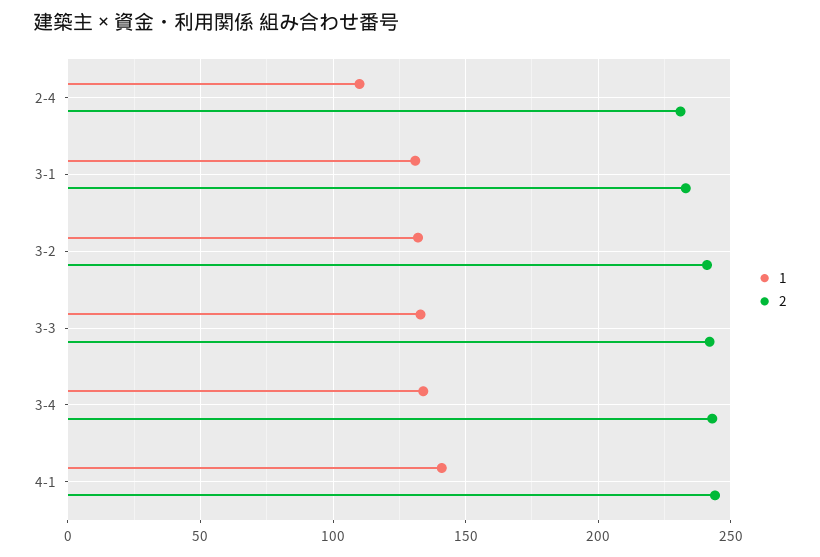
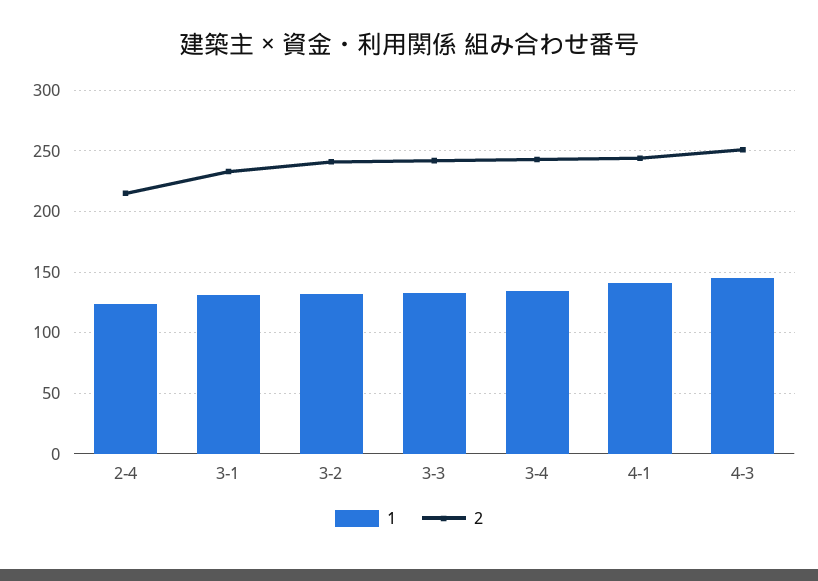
1, 2-4: 110 -> 125
2, 2-4: 230 -> 215
1, 4-3: none -> 145
2, 4-3: none -> 250

